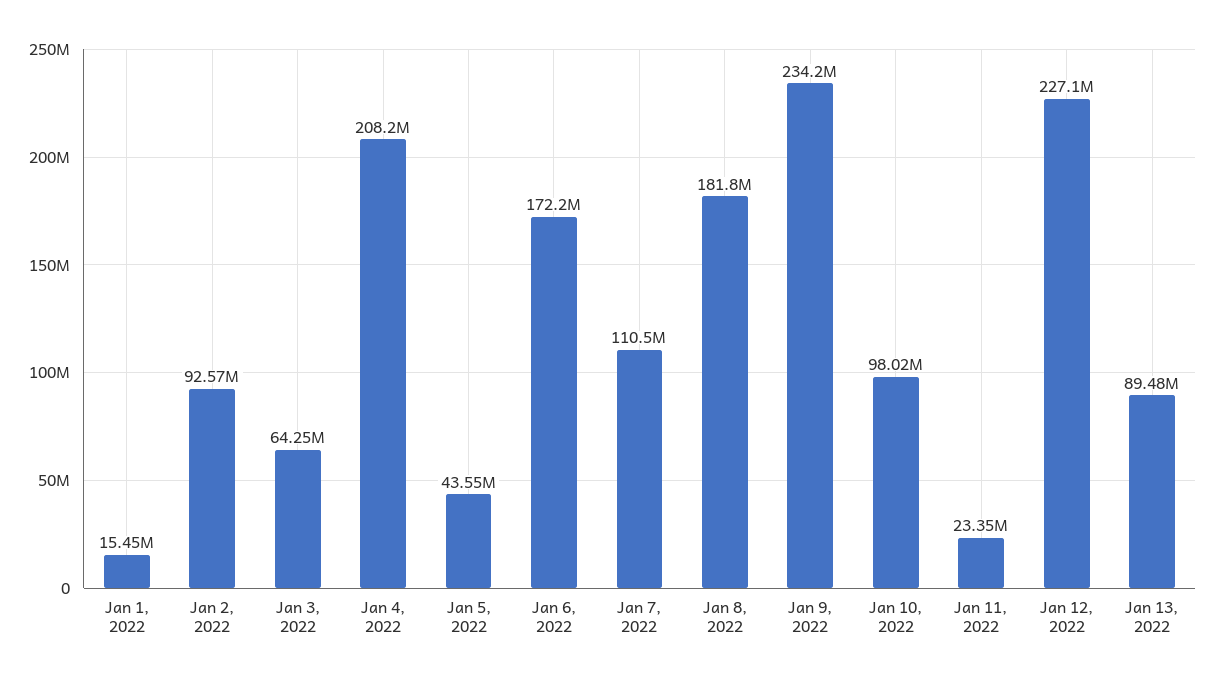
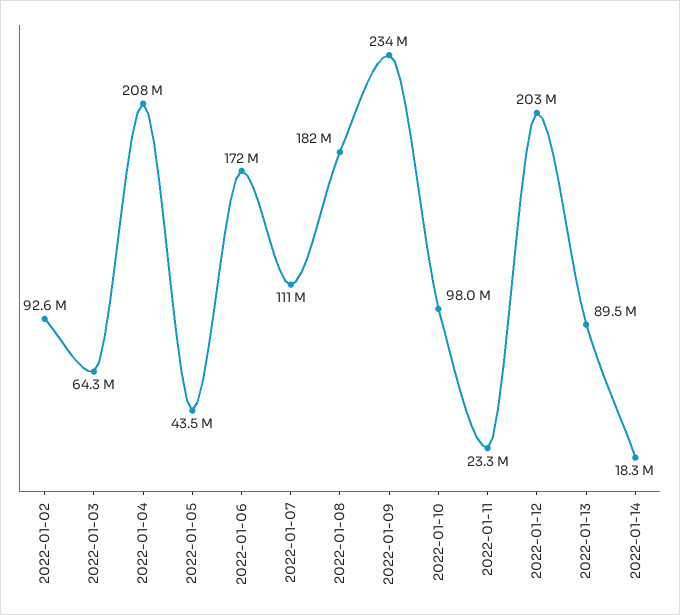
Jan 1, 2022: 15450000 -> none
Jan 12, 2022: 227100000 -> 203000000
2022-01-14: none -> 18300000

